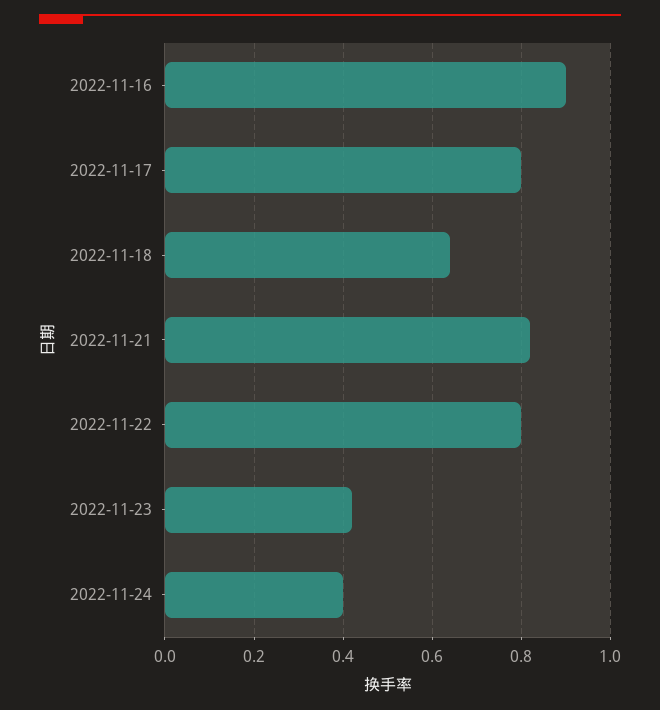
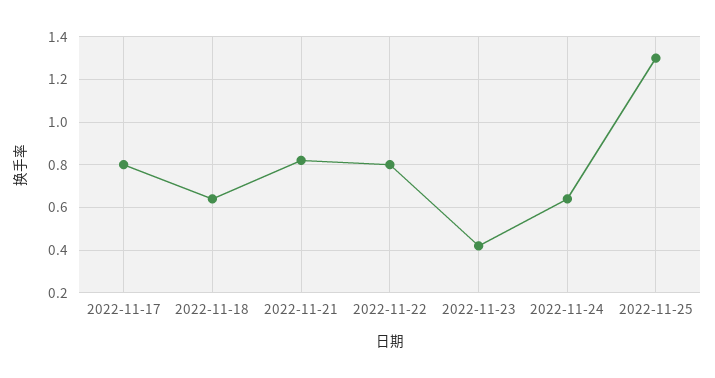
2022-11-16: 0.9 -> none
2022-11-24: 0.4 -> 0.65
2022-11-25: none -> 1.3

